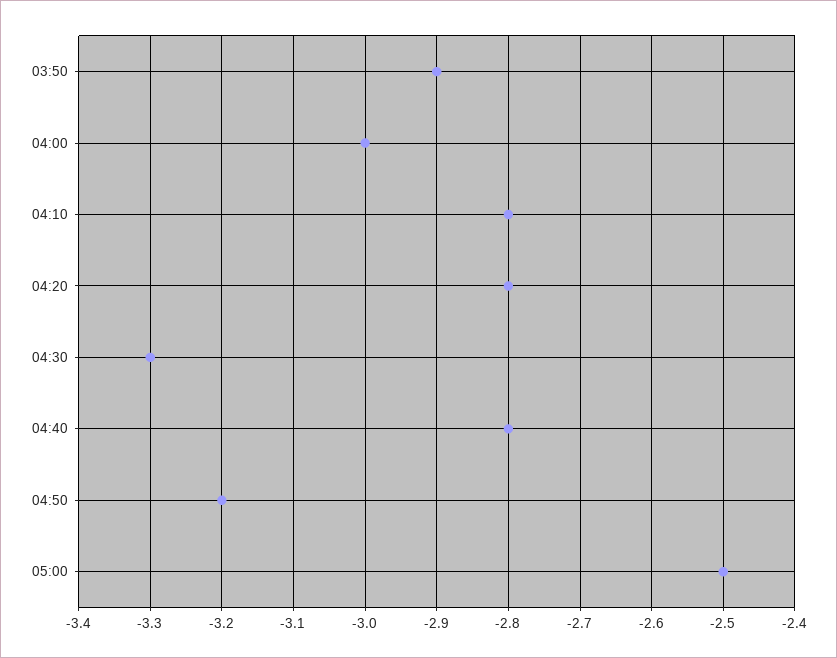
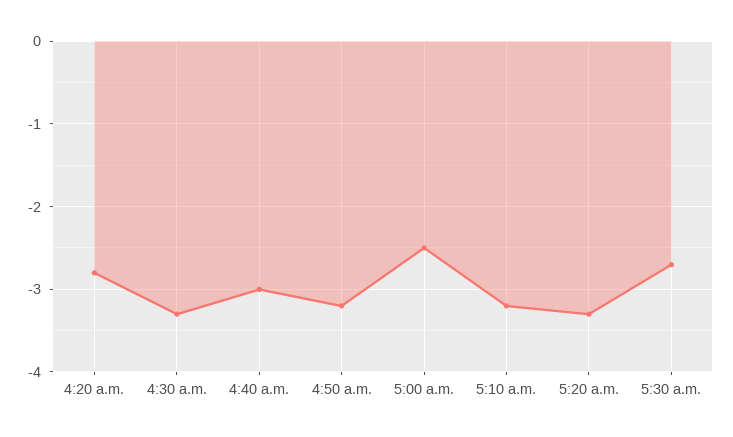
03:50: -2.9 -> none
04:00: -3 -> none
04:10: -2.8 -> none
04:40: -2.8 -> -3
5:10 a.m.: none -> -3.2
5:20 a.m.: none -> -3.3
5:30 a.m.: none -> -2.7

